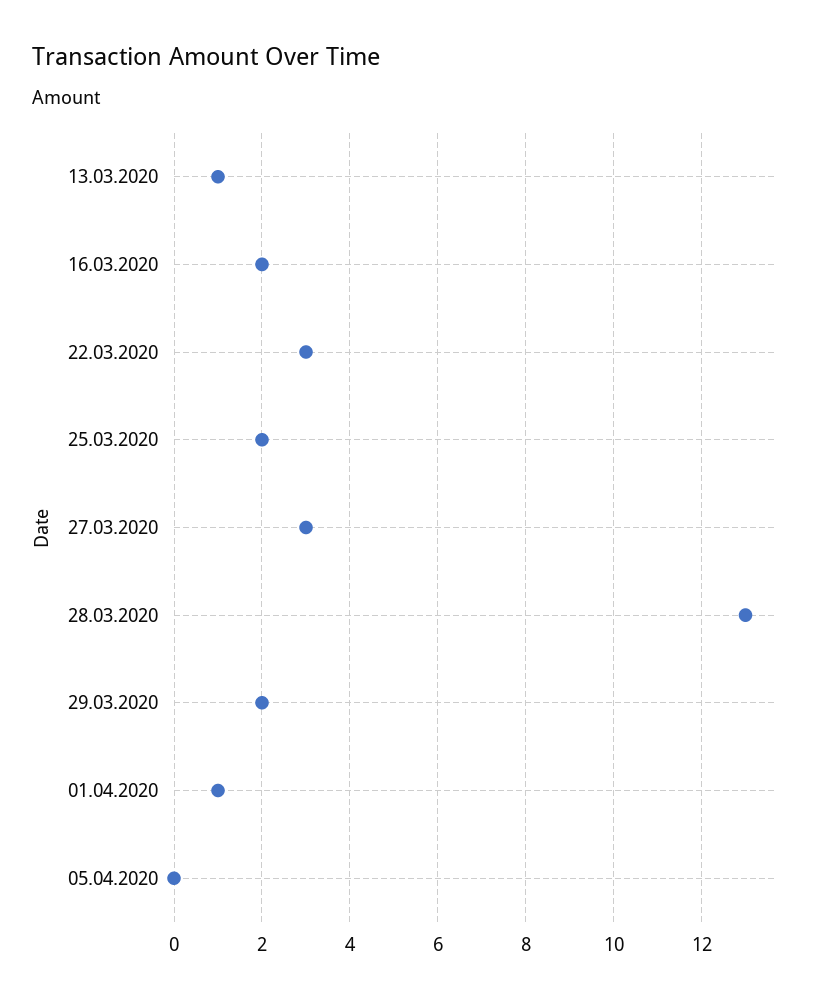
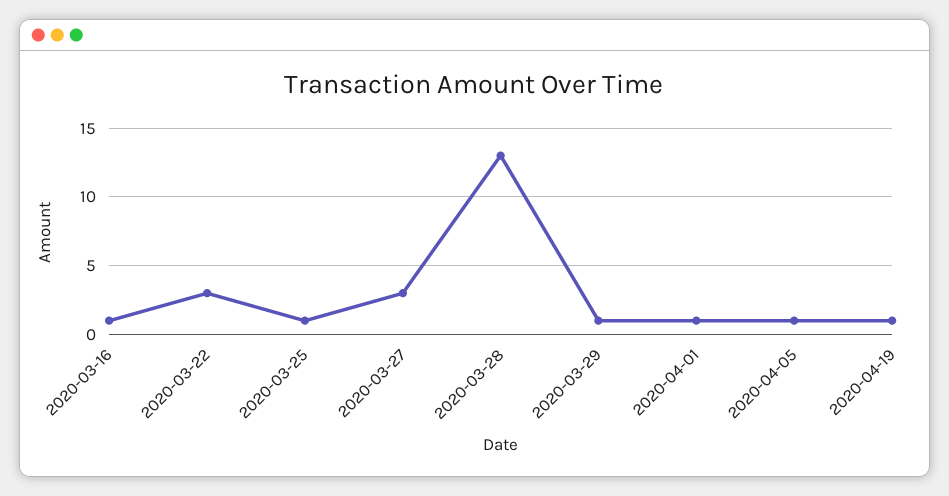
13.03.2020: 1 -> none
16.03.2020: 2 -> 1
25.03.2020: 2 -> 1
29.03.2020: 2 -> 1
05.04.2020: 0 -> 1
2020-04-19: none -> 1

